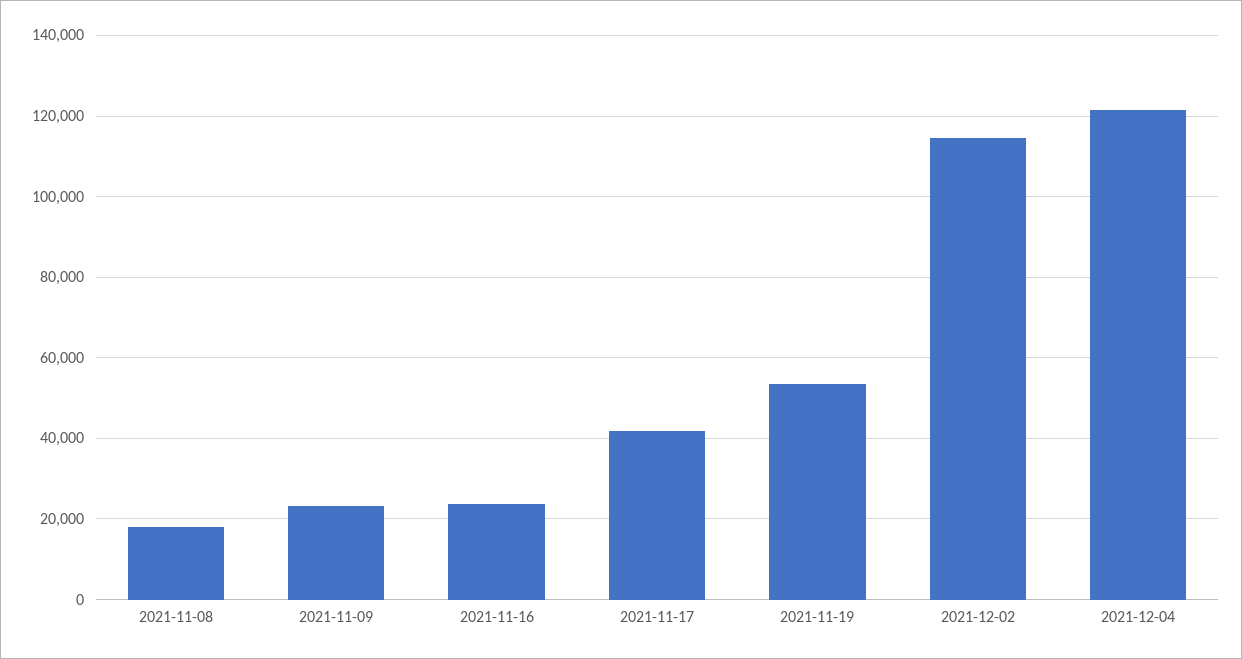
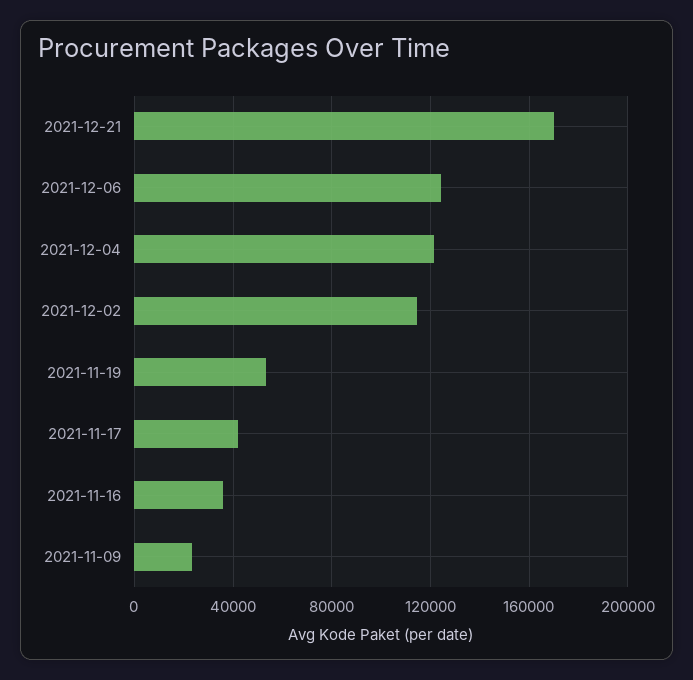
2021-11-08: 18000 -> none
2021-11-16: 24000 -> 35000
2021-12-21: none -> 170000
2021-12-06: none -> 125000

